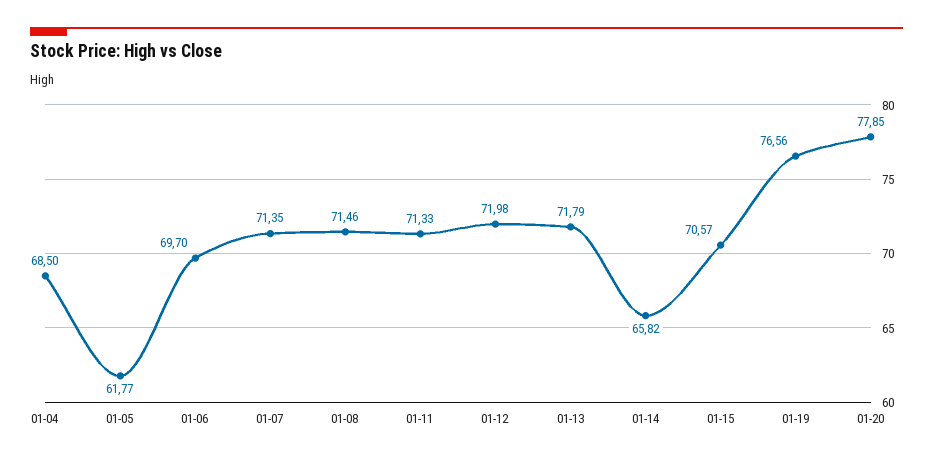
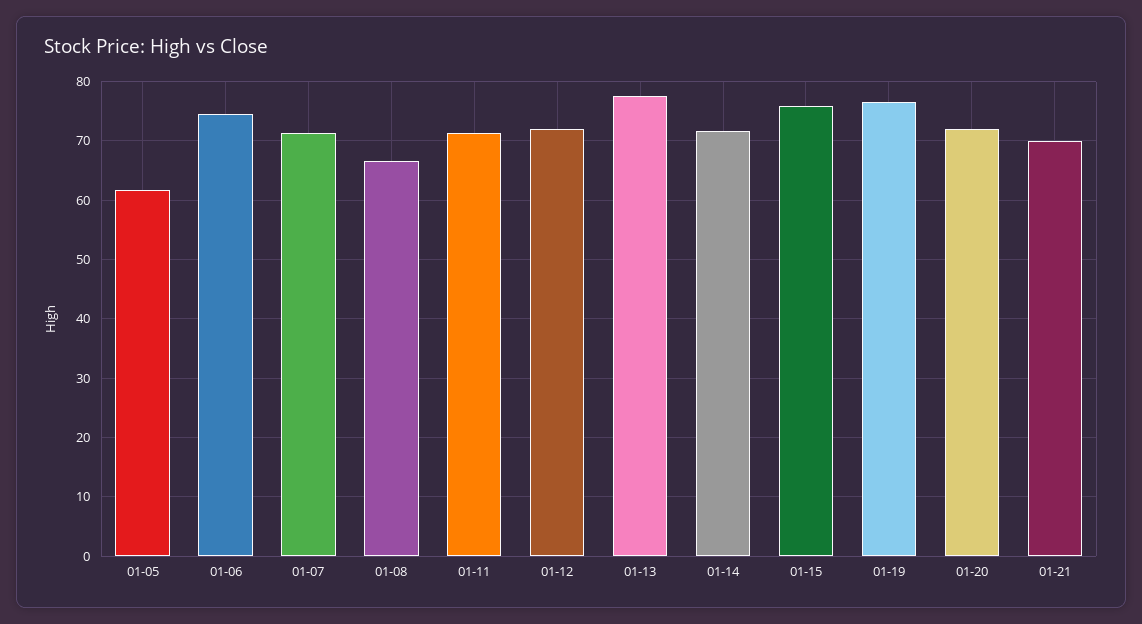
01-04: 68.5 -> none
01-06: 69.7 -> 74
01-08: 71.46 -> 66
01-13: 71.79 -> 78
01-14: 65.82 -> 72
01-15: 70.57 -> 76
01-20: 77.85 -> 72
01-21: none -> 70

